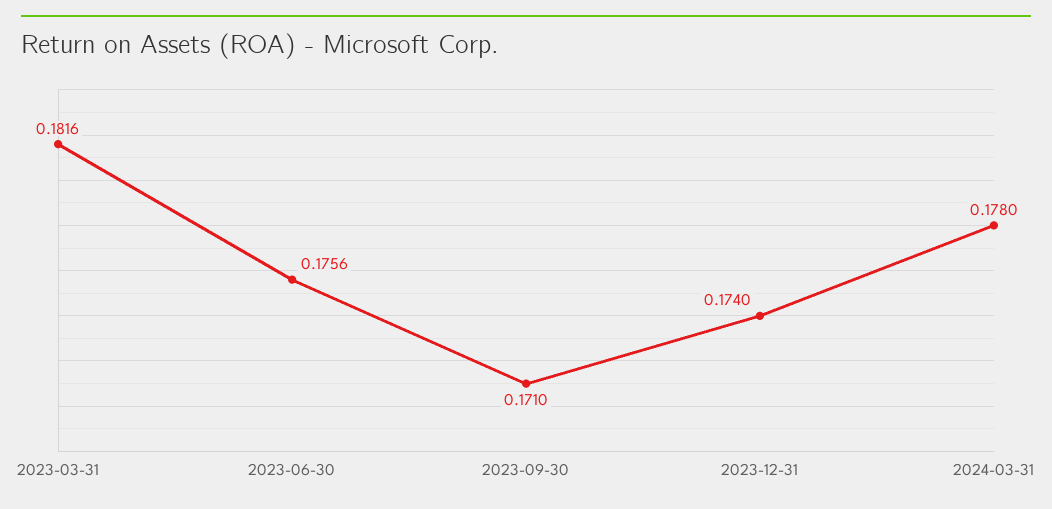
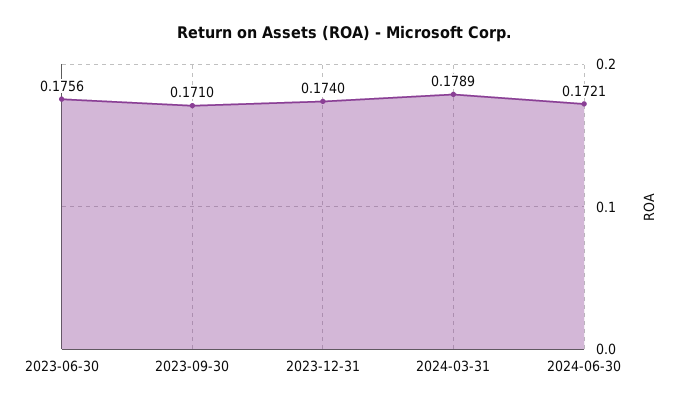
2023-03-31: 0.1816 -> none
2024-03-31: 0.178 -> 0.1789
2024-06-30: none -> 0.1721

